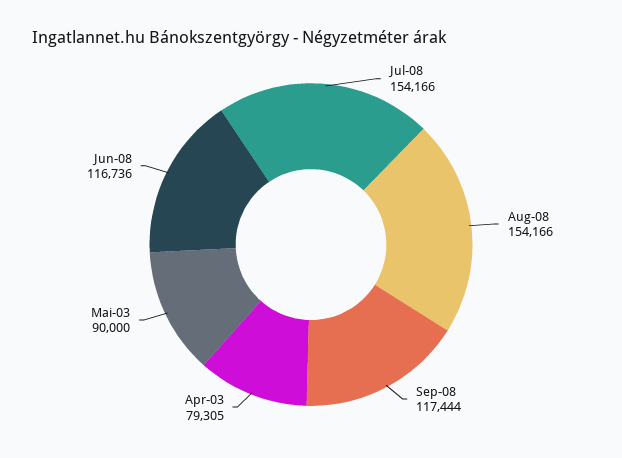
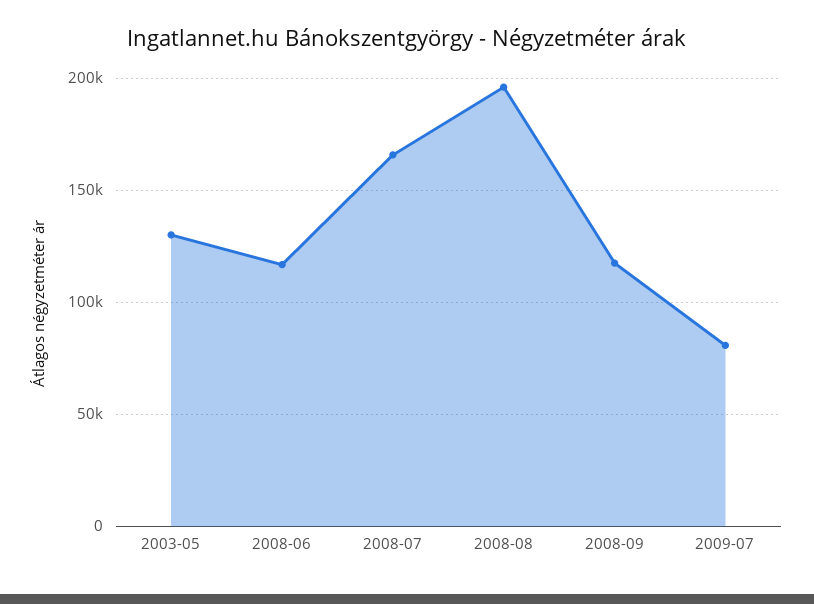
Jul-08: 154166 -> 165000
Aug-08: 154166 -> 195000
Apr-03: 79305 -> none
Mai-03: 90000 -> 130000
2009-07: none -> 80000

